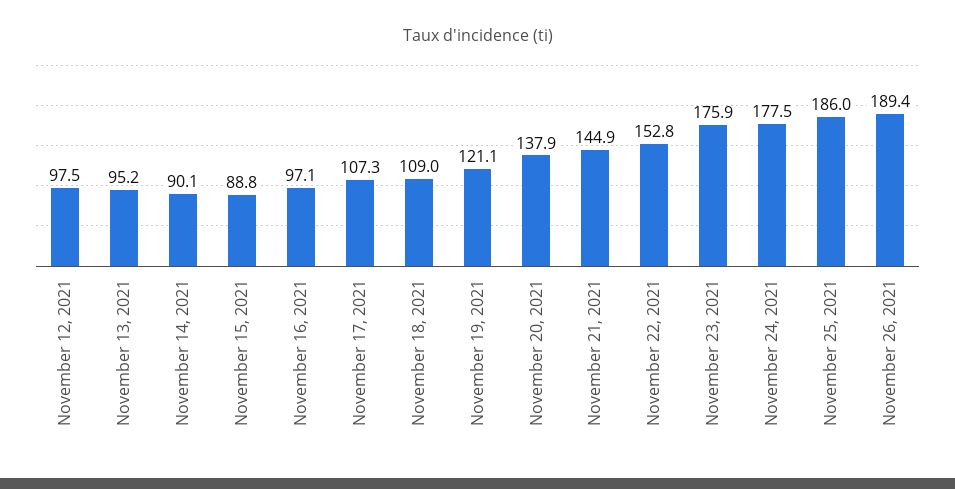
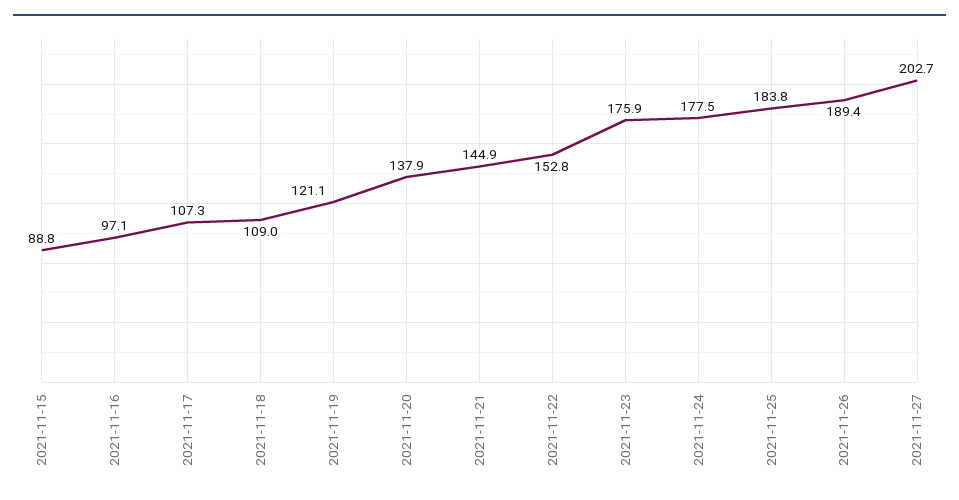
November 12, 2021: 97.5 -> none
November 13, 2021: 95.2 -> none
November 14, 2021: 90.1 -> none
November 25, 2021: 186 -> 183.8
2021-11-27: none -> 202.7

